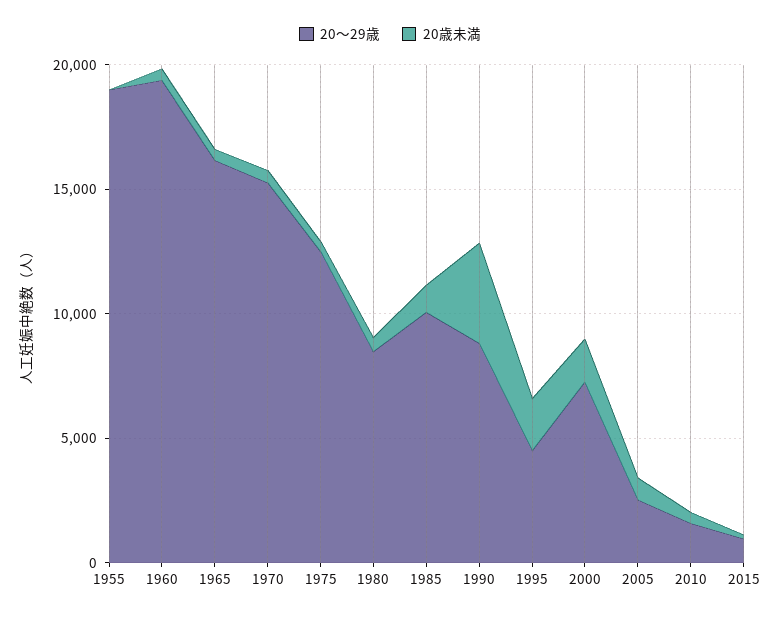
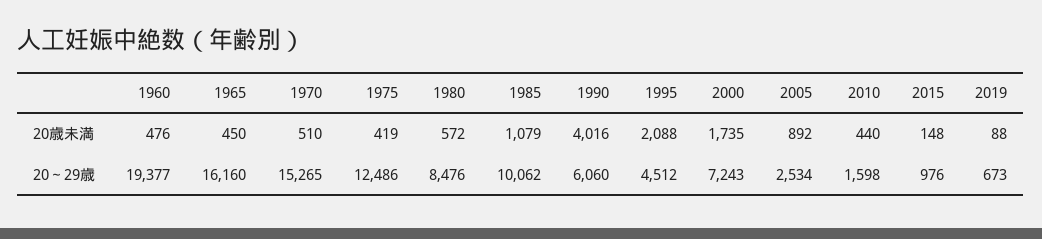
20～29歳, 1955: 19000 -> none
20歳未満, 1955: 0 -> none
20～29歳, 1990: 9000 -> 6060
20歳未満, 2019: none -> 88
20～29歳, 2019: none -> 673

